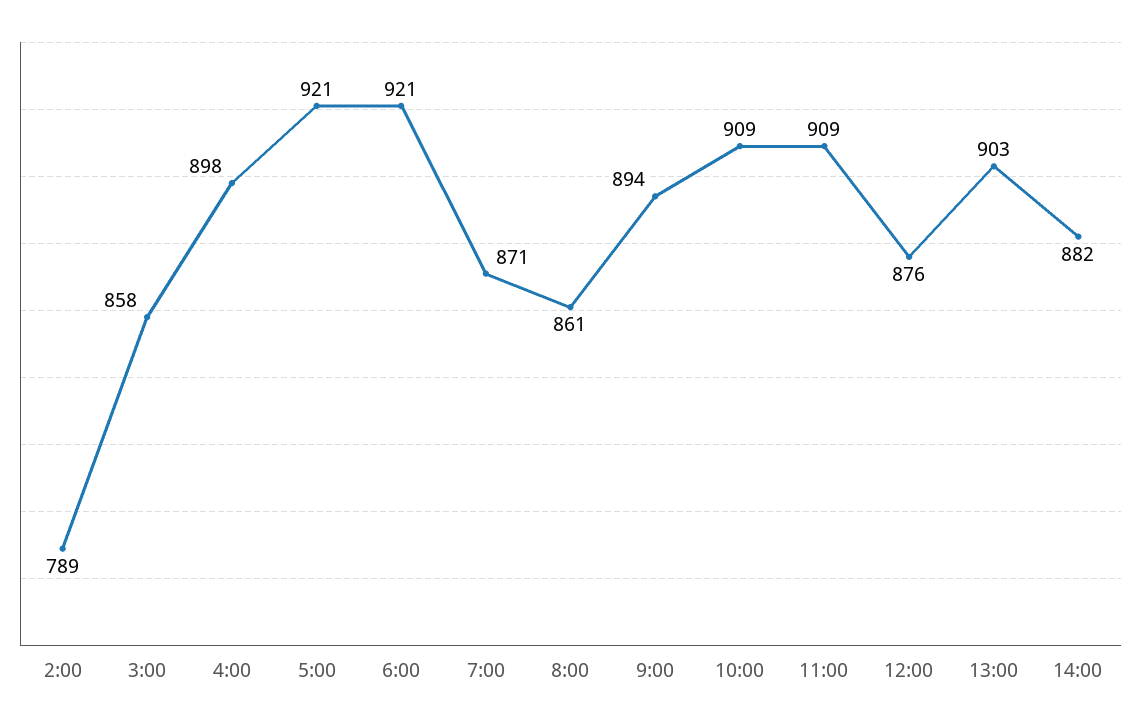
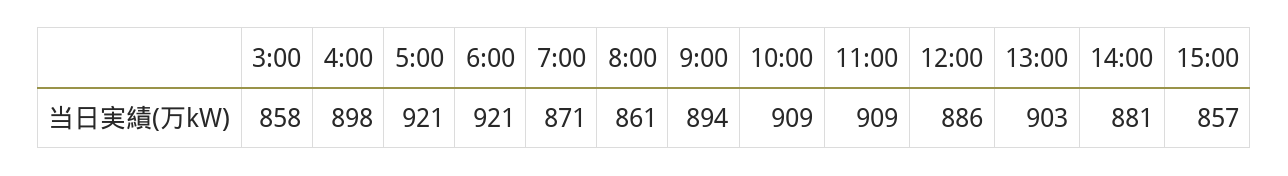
2:00: 789 -> none
12:00: 876 -> 886
14:00: 882 -> 881
15:00: none -> 857

